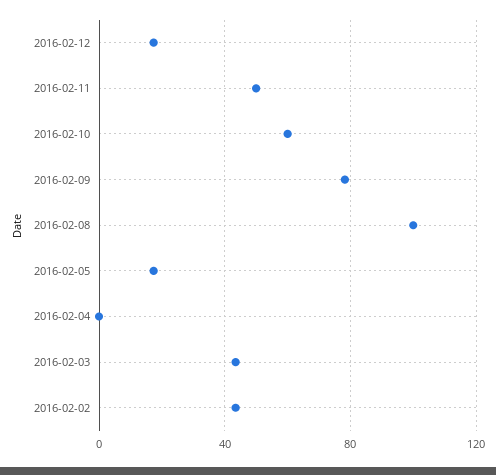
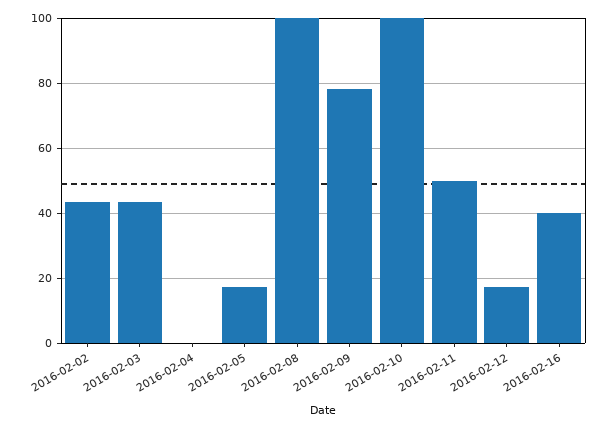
2016-02-10: 60 -> 100
2016-02-16: none -> 40

